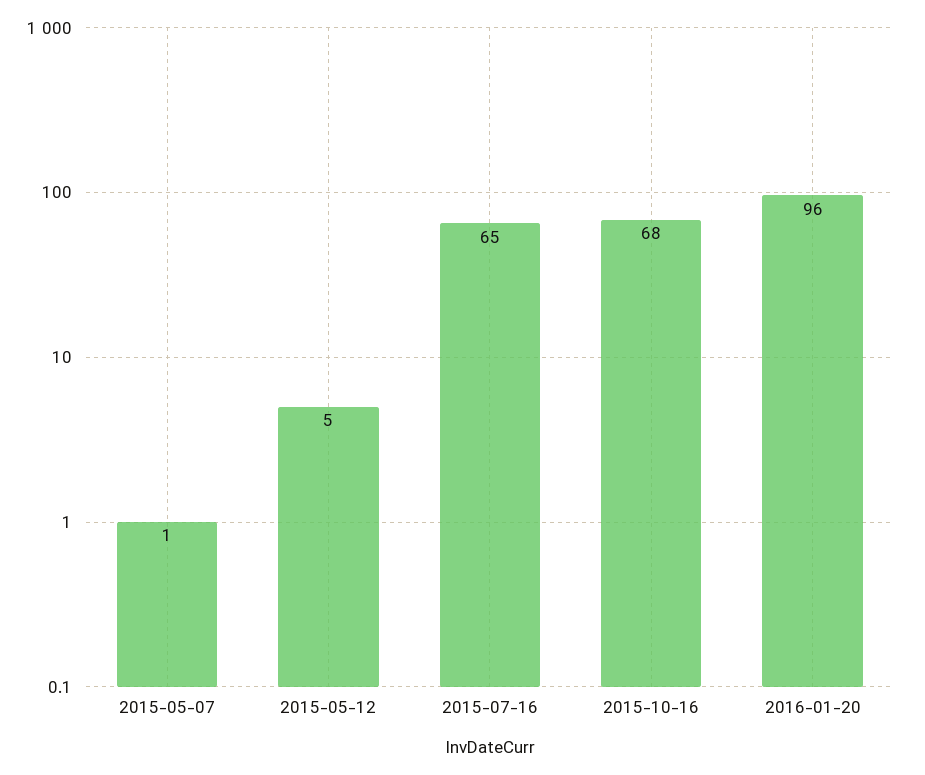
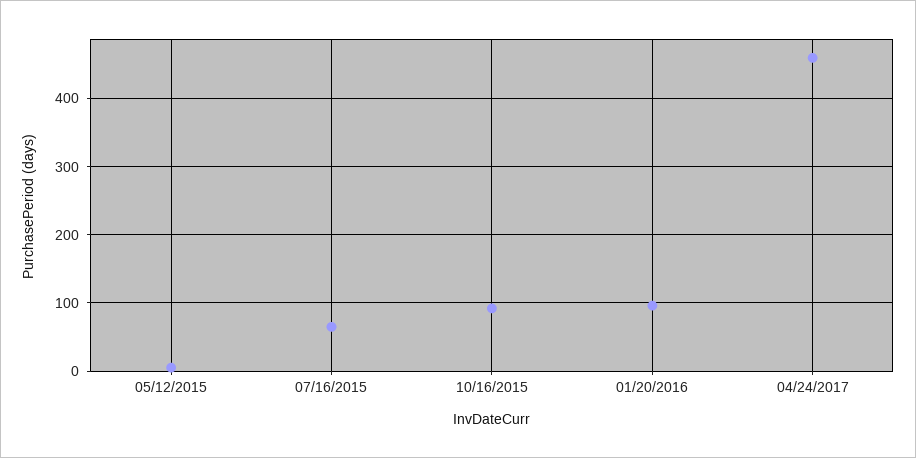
2015-05-07: 1 -> none
2015-10-16: 68 -> 90
04/24/2017: none -> 460

